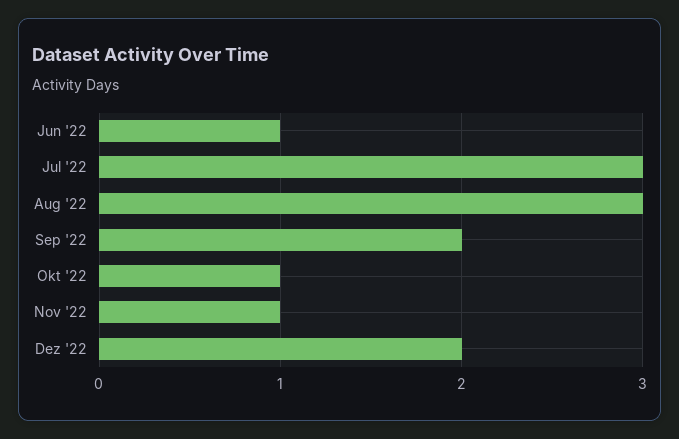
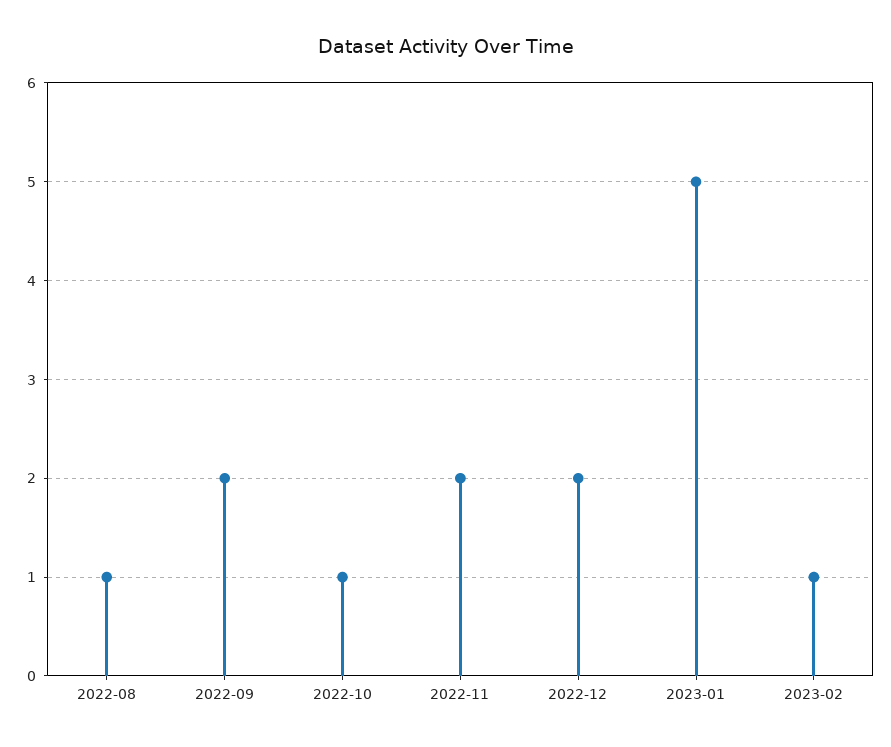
Jun '22: 1 -> none
Jul '22: 3 -> none
Aug '22: 3 -> 1
Nov '22: 1 -> 2
2023-01: none -> 5
2023-02: none -> 1

